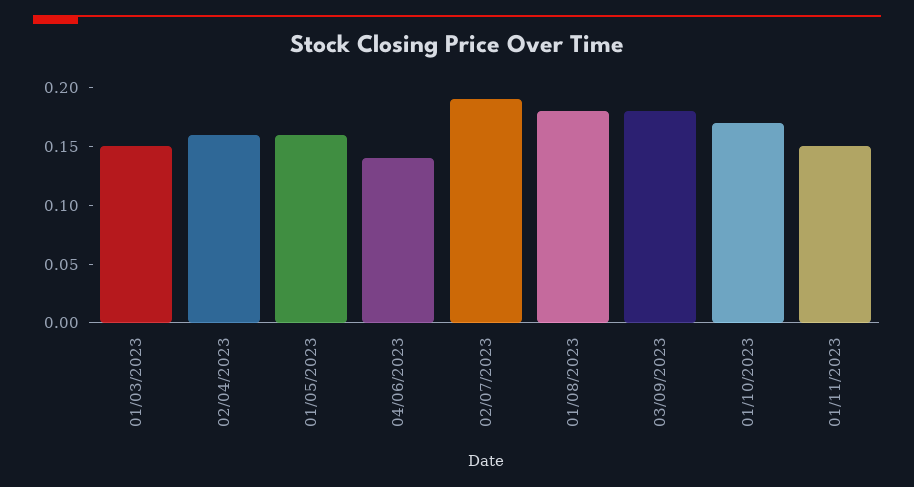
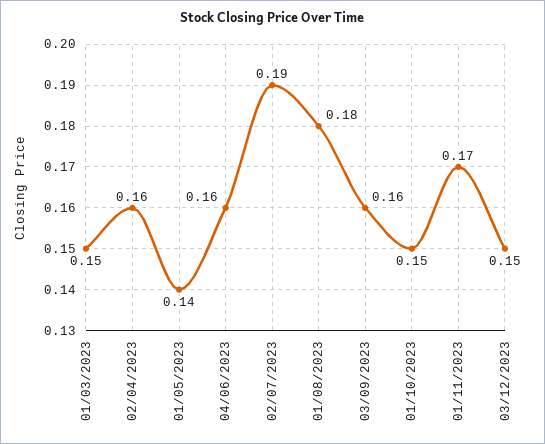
01/05/2023: 0.16 -> 0.14
04/06/2023: 0.14 -> 0.16
03/09/2023: 0.18 -> 0.16
01/10/2023: 0.17 -> 0.15
01/11/2023: 0.15 -> 0.17
03/12/2023: none -> 0.15

